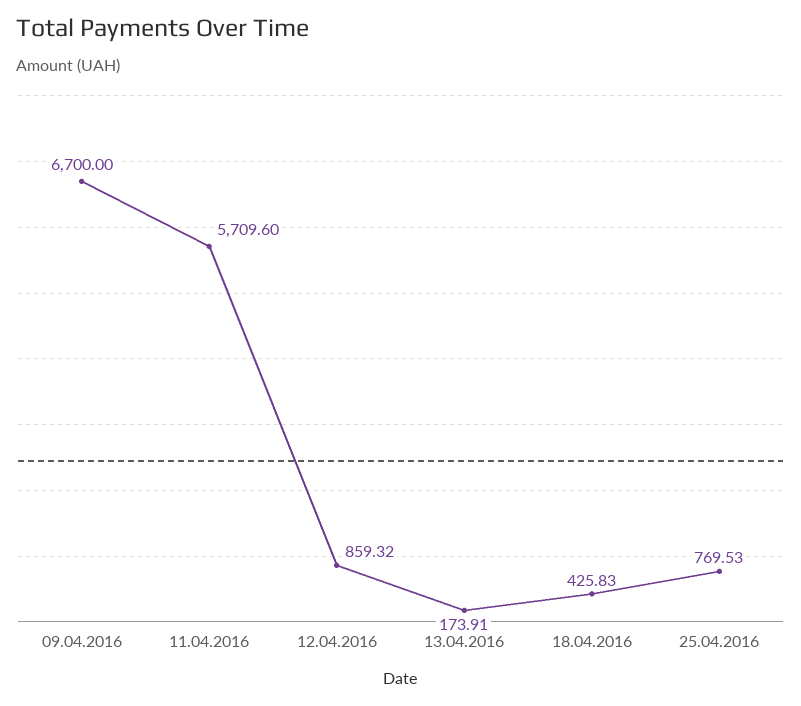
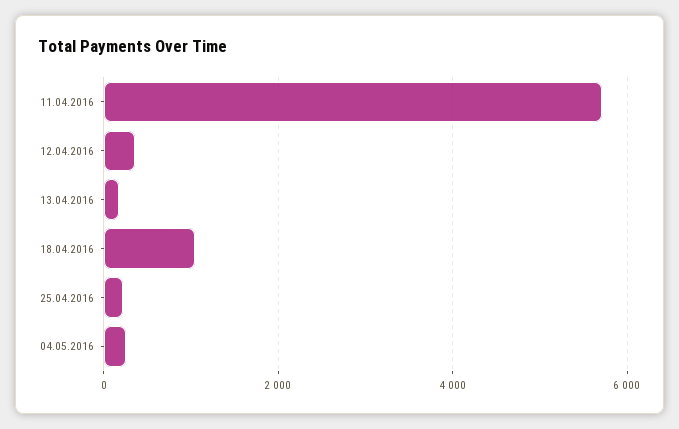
09.04.2016: 6700 -> none
12.04.2016: 859.32 -> 400
18.04.2016: 425.83 -> 1000
25.04.2016: 769.53 -> 200
04.05.2016: none -> 200

